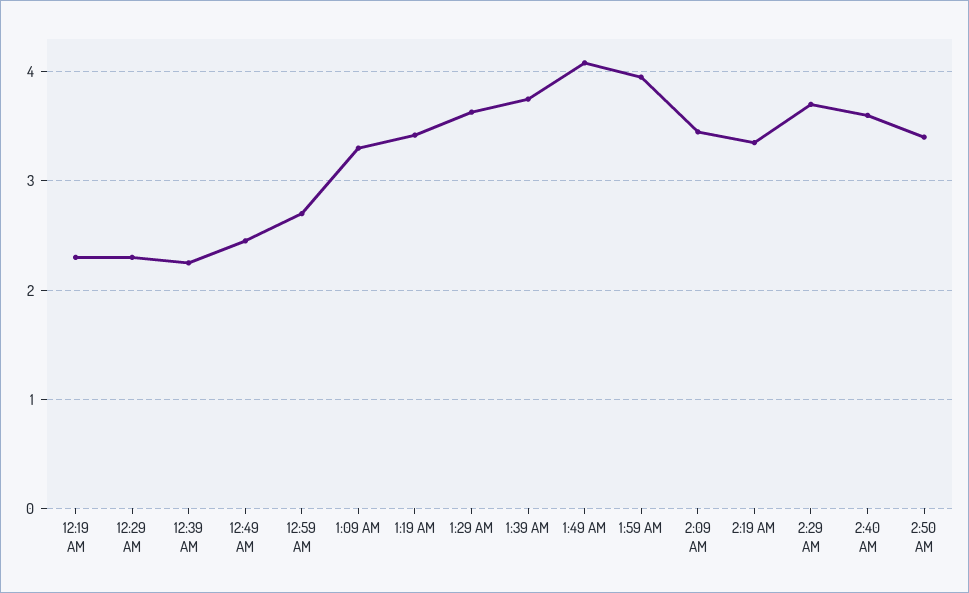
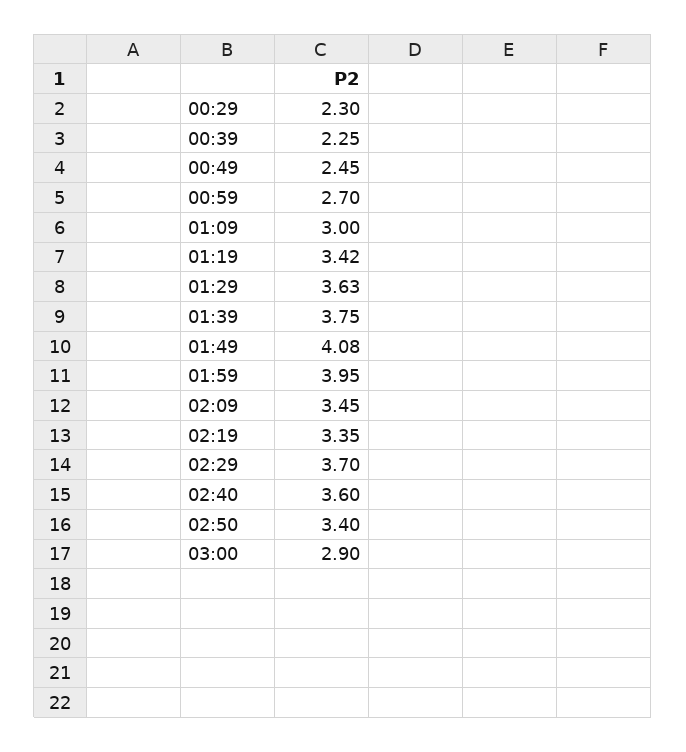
12:19 AM: 2.3 -> none
1:09 AM: 3.3 -> 3
03:00: none -> 2.9

